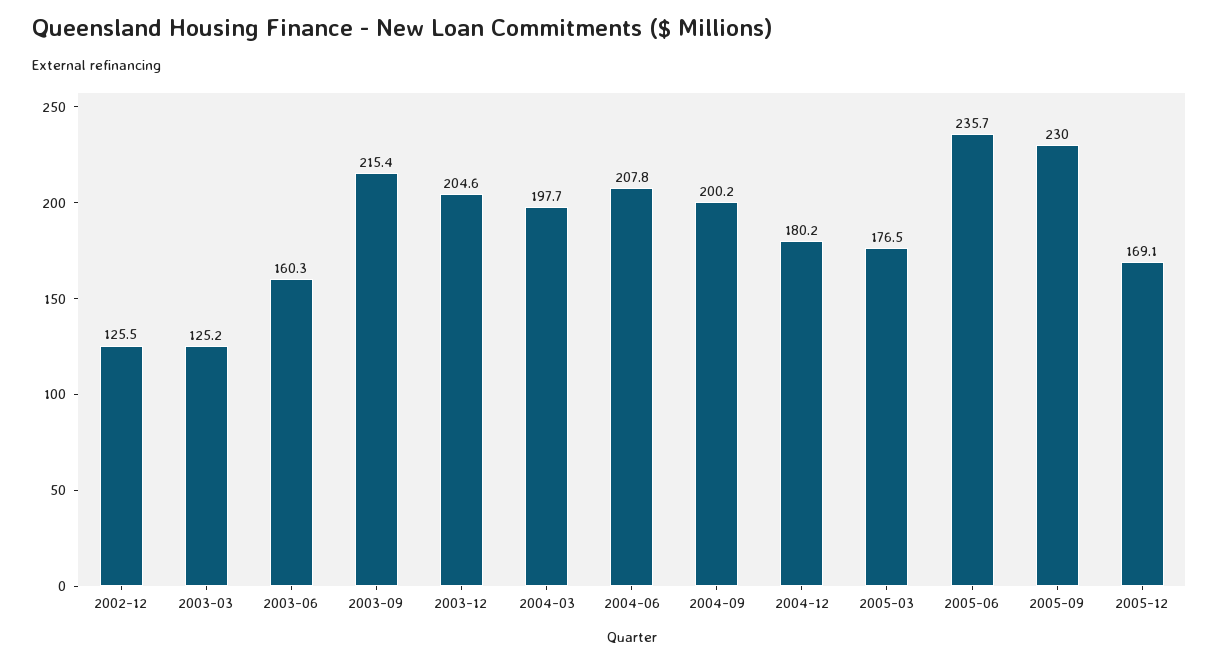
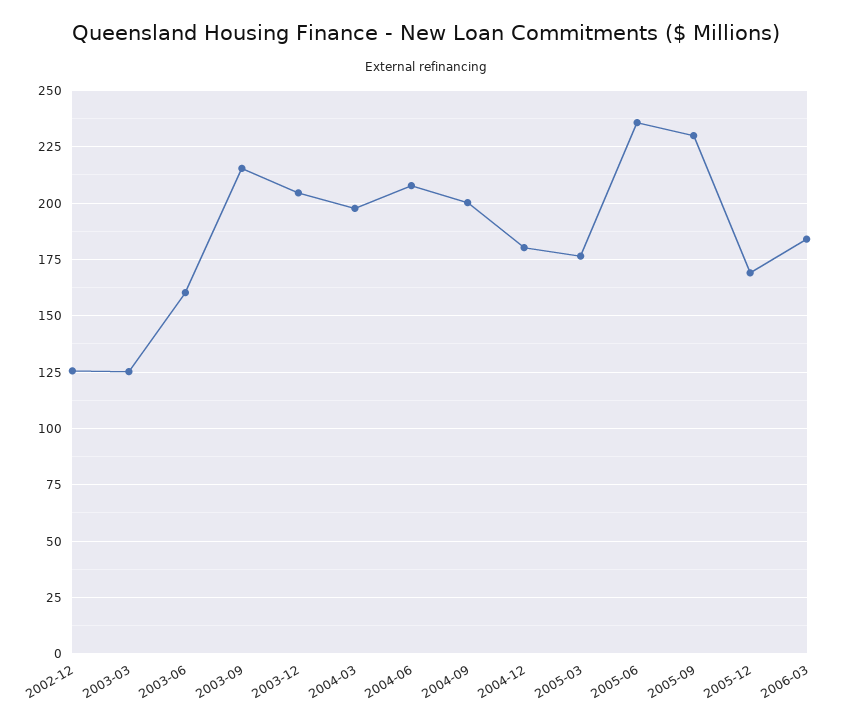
2006-03: none -> 185

